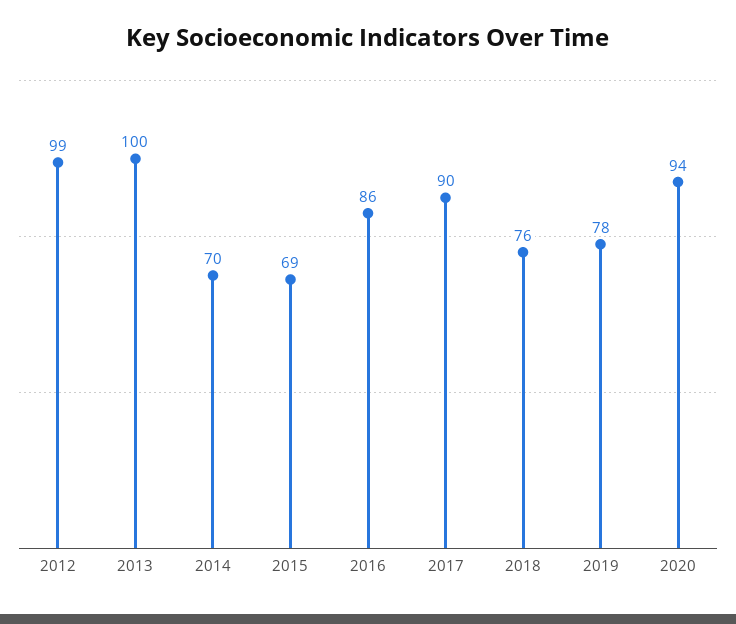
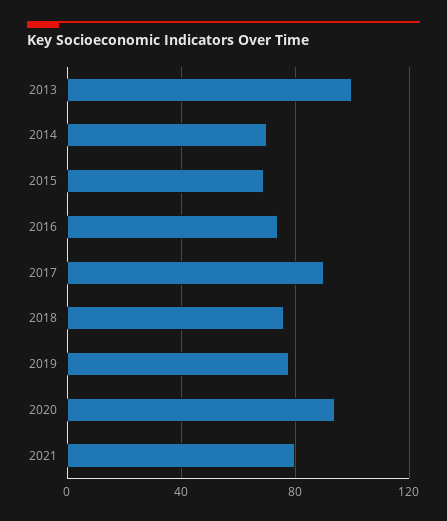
2012: 99 -> none
2016: 86 -> 75
2021: none -> 80

